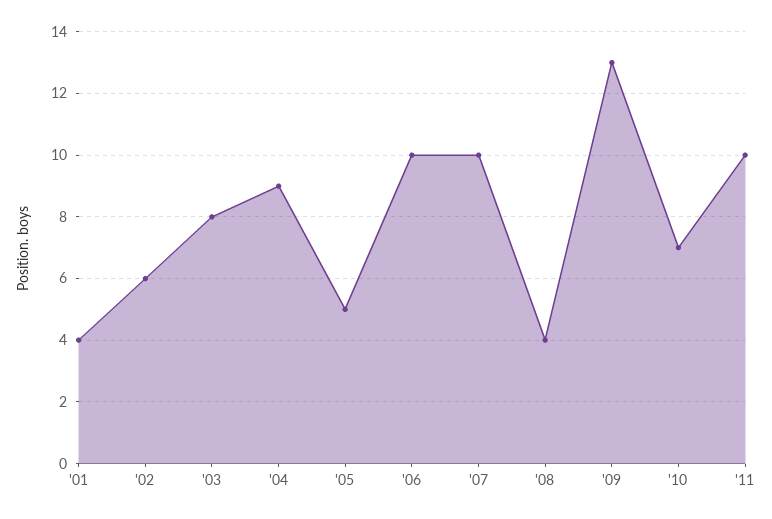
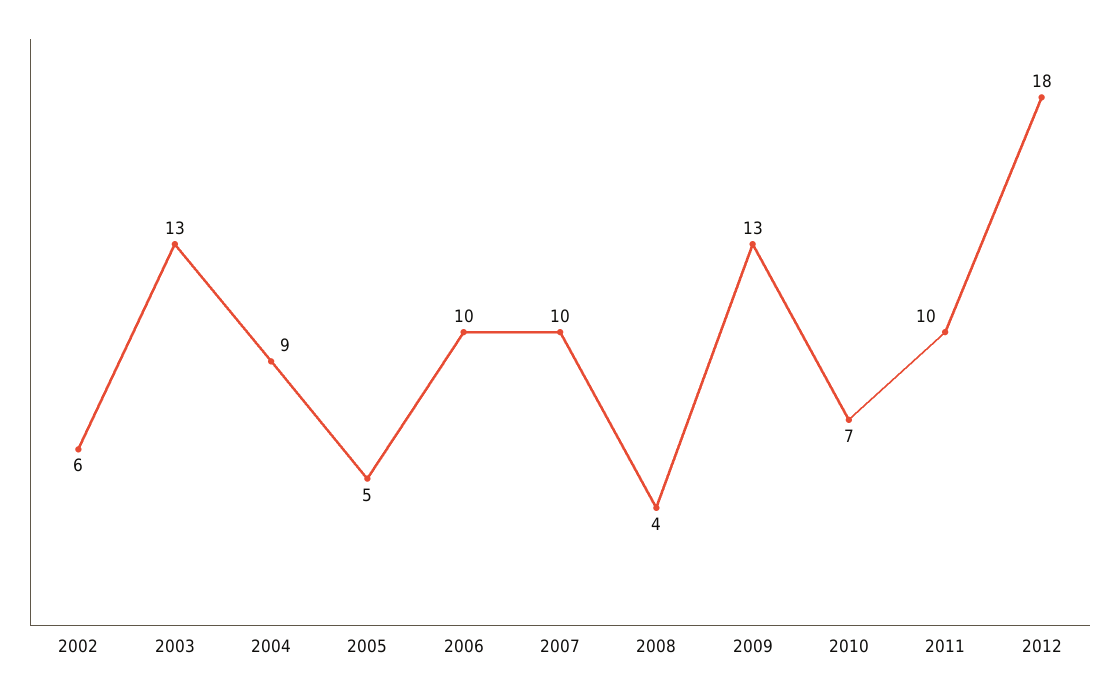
'01: 4 -> none
'03: 8 -> 13
2012: none -> 18

